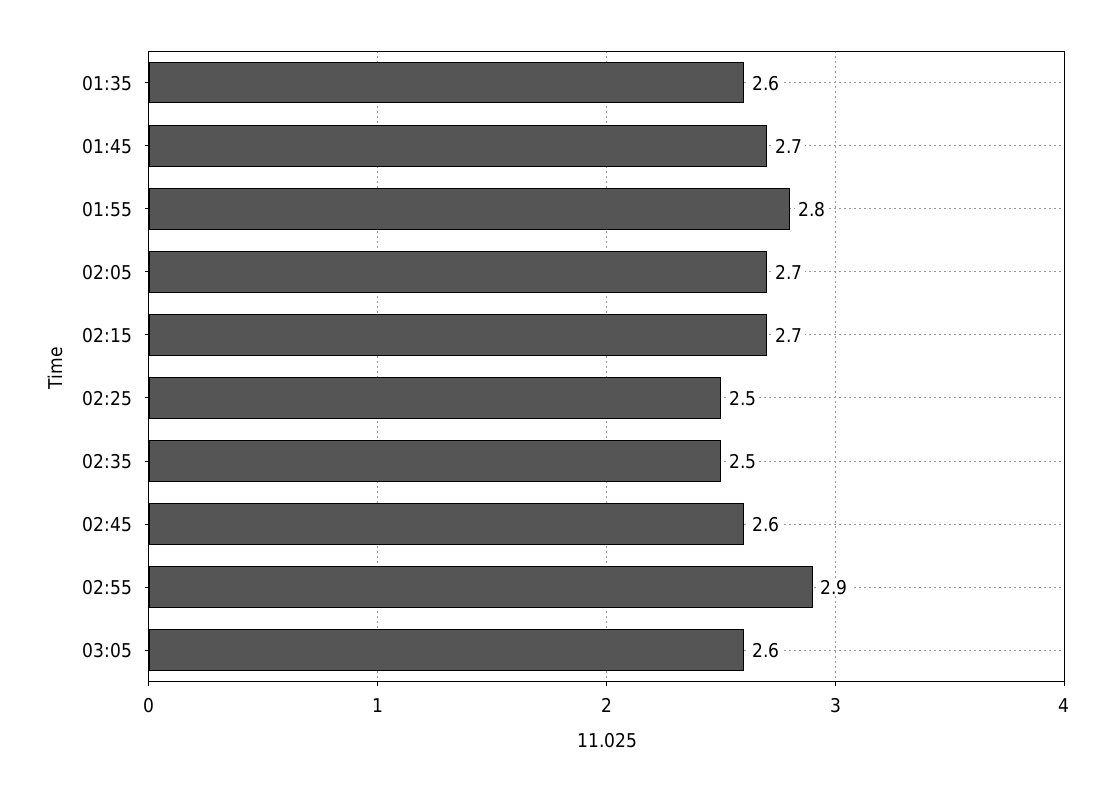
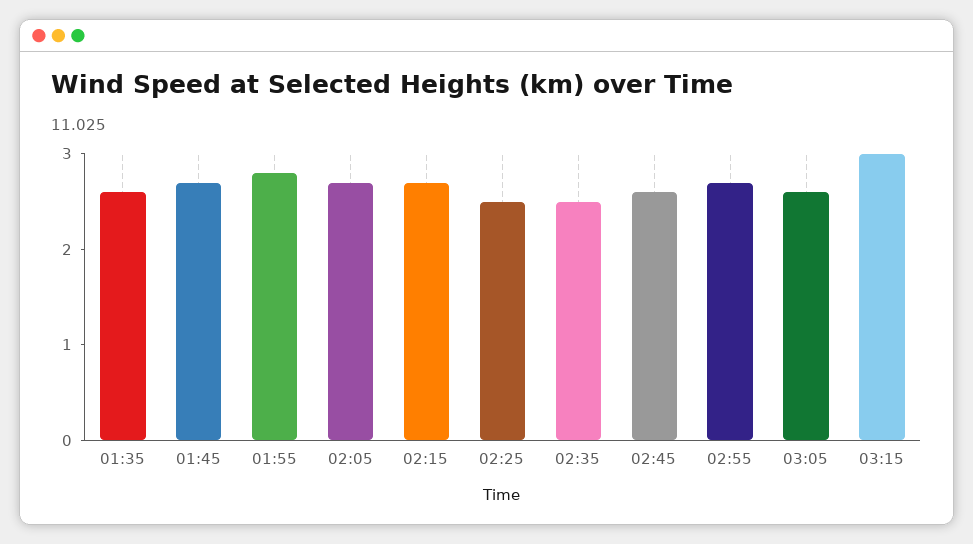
02:55: 2.9 -> 2.7
03:15: none -> 3

